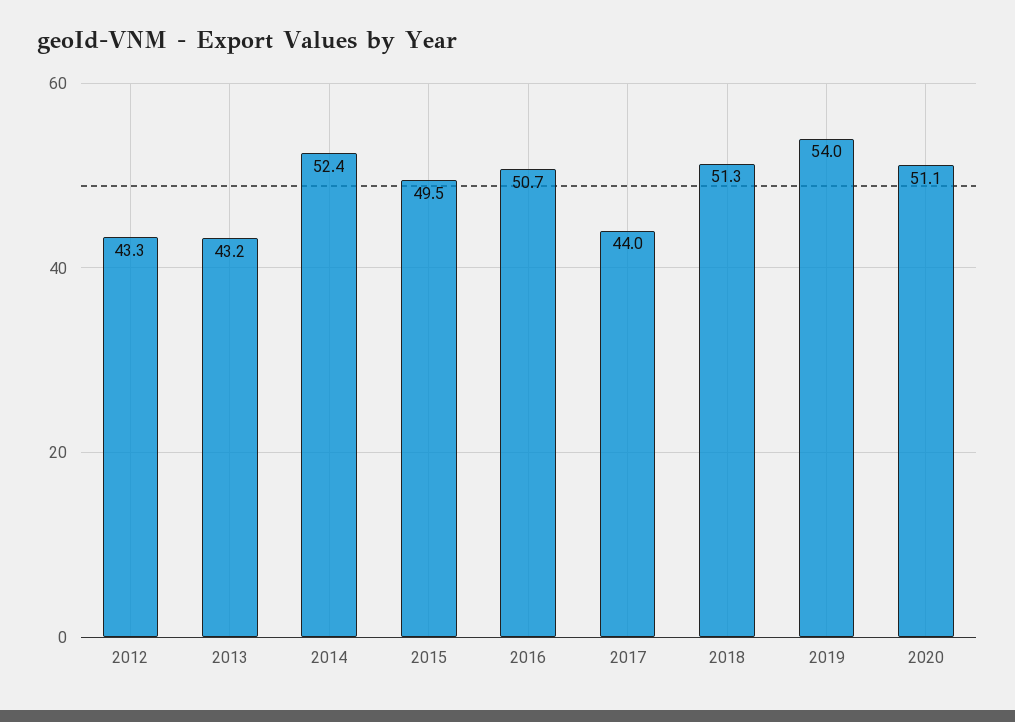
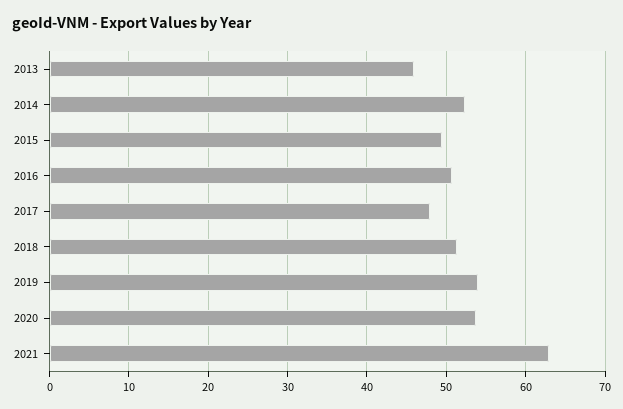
2012: 43.3 -> none
2013: 43.2 -> 46
2017: 44 -> 48
2020: 51.1 -> 54
2021: none -> 63

